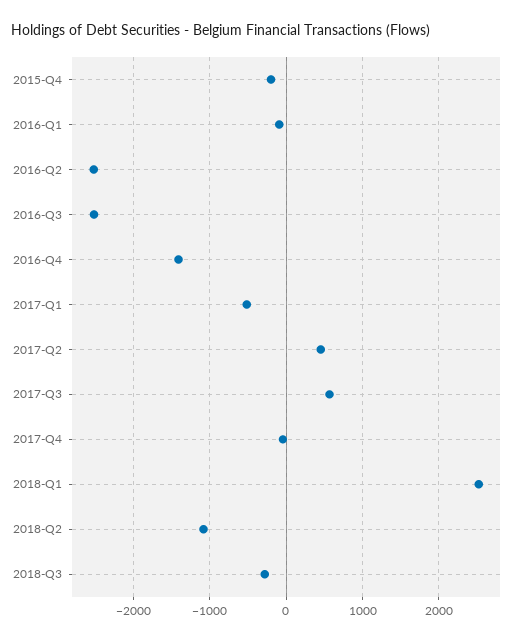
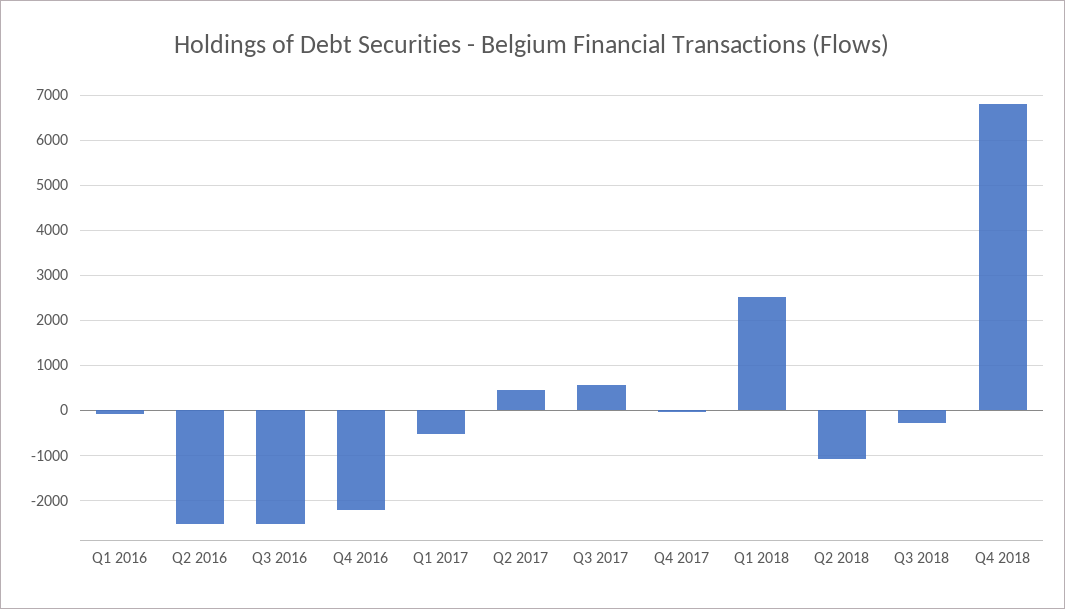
2015-Q4: -200 -> none
2016-Q4: -1400 -> -2200
Q4 2018: none -> 6800

